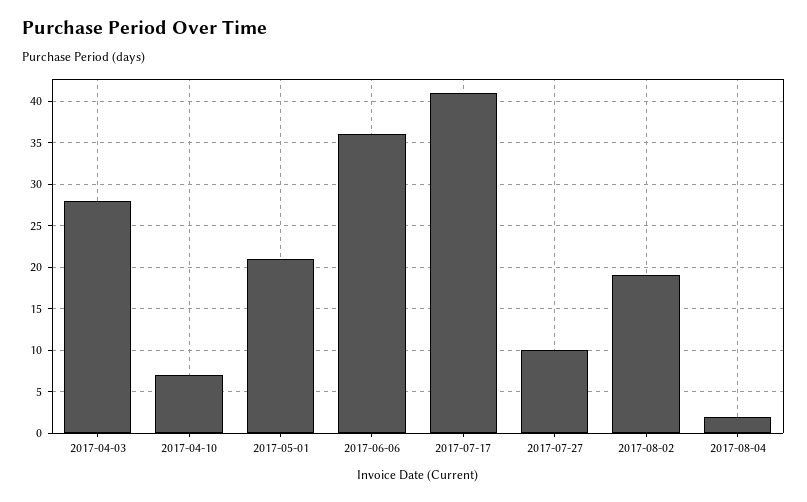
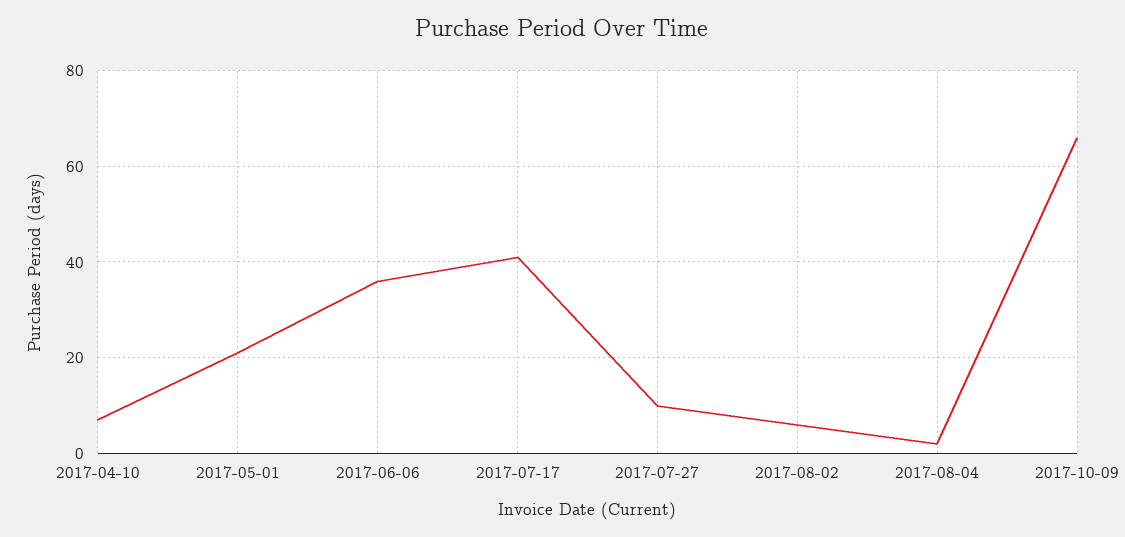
2017-04-03: 28 -> none
2017-08-02: 19 -> 5
2017-10-09: none -> 65

